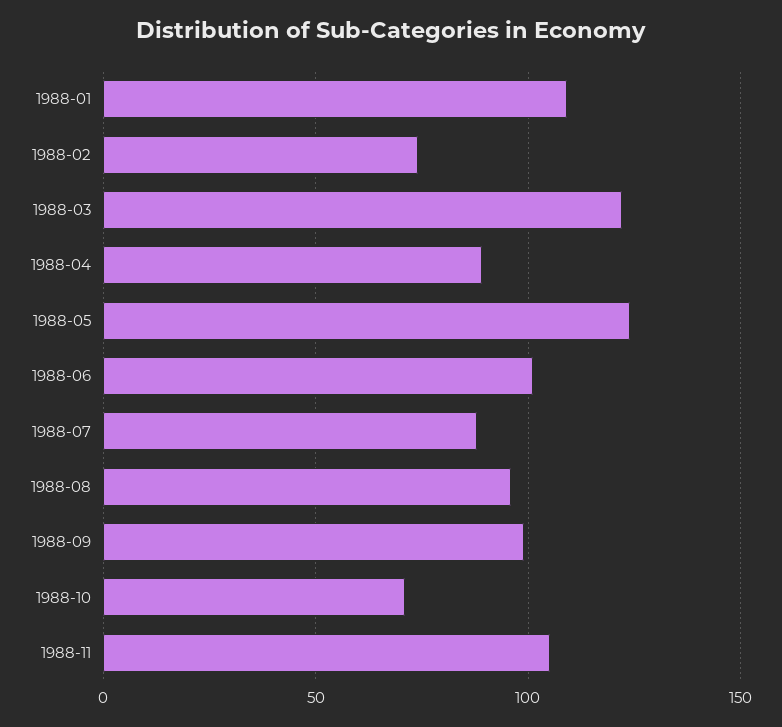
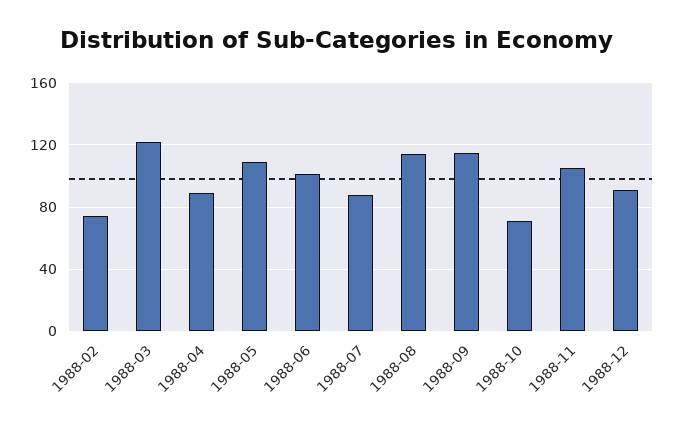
1988-01: 110 -> none
1988-05: 125 -> 110
1988-08: 95 -> 115
1988-09: 100 -> 115
1988-12: none -> 90

